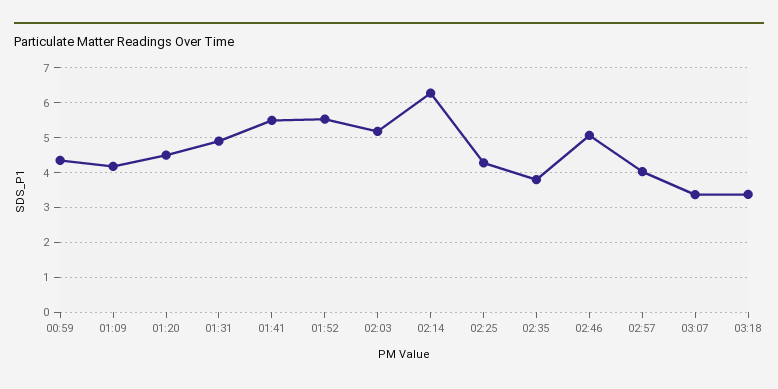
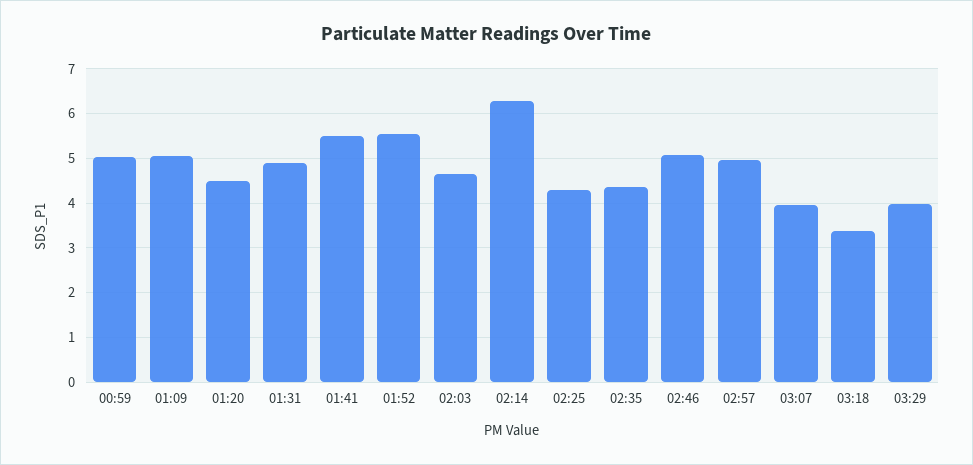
00:59: 4.4 -> 5
01:09: 4.2 -> 5
02:03: 5.2 -> 4.6
02:35: 3.8 -> 4.4
02:57: 4 -> 5
03:07: 3.4 -> 4
03:29: none -> 4

